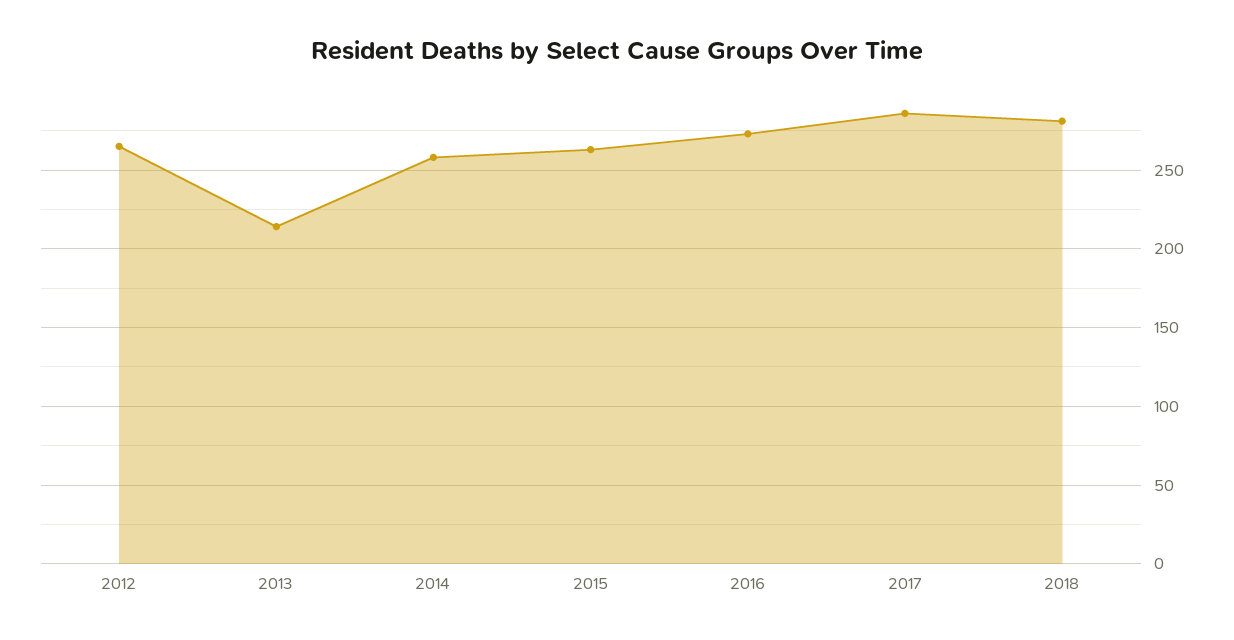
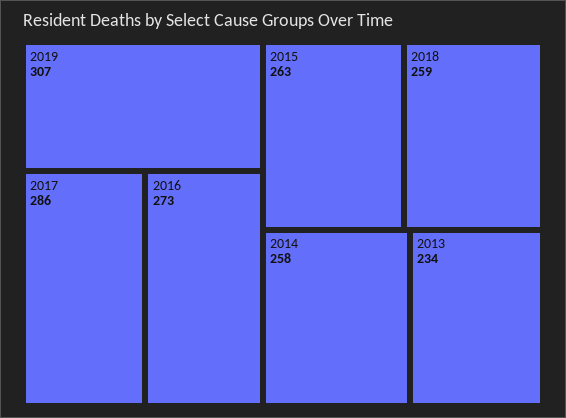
2012: 265 -> none
2013: 215 -> 234
2018: 280 -> 259
2019: none -> 307

